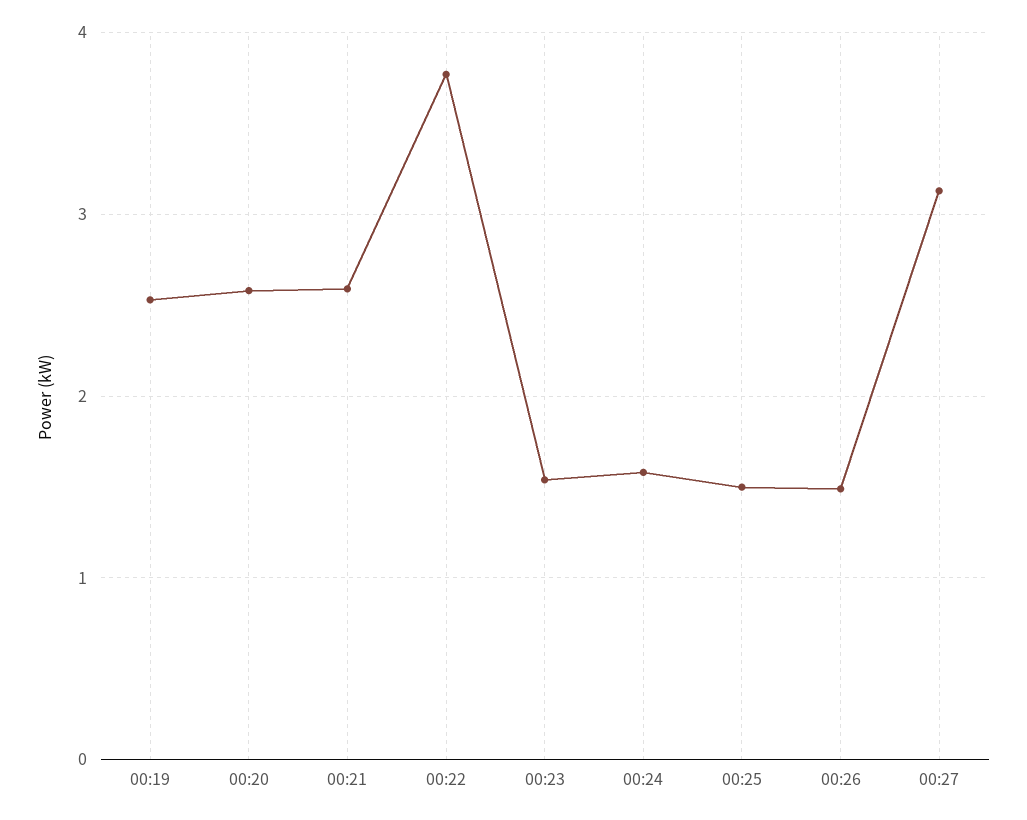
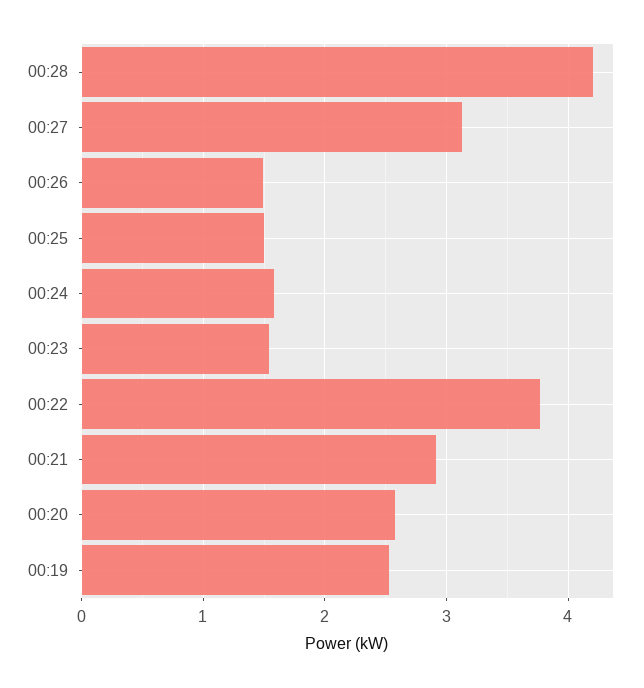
00:21: 2.6 -> 2.9
00:28: none -> 4.2

